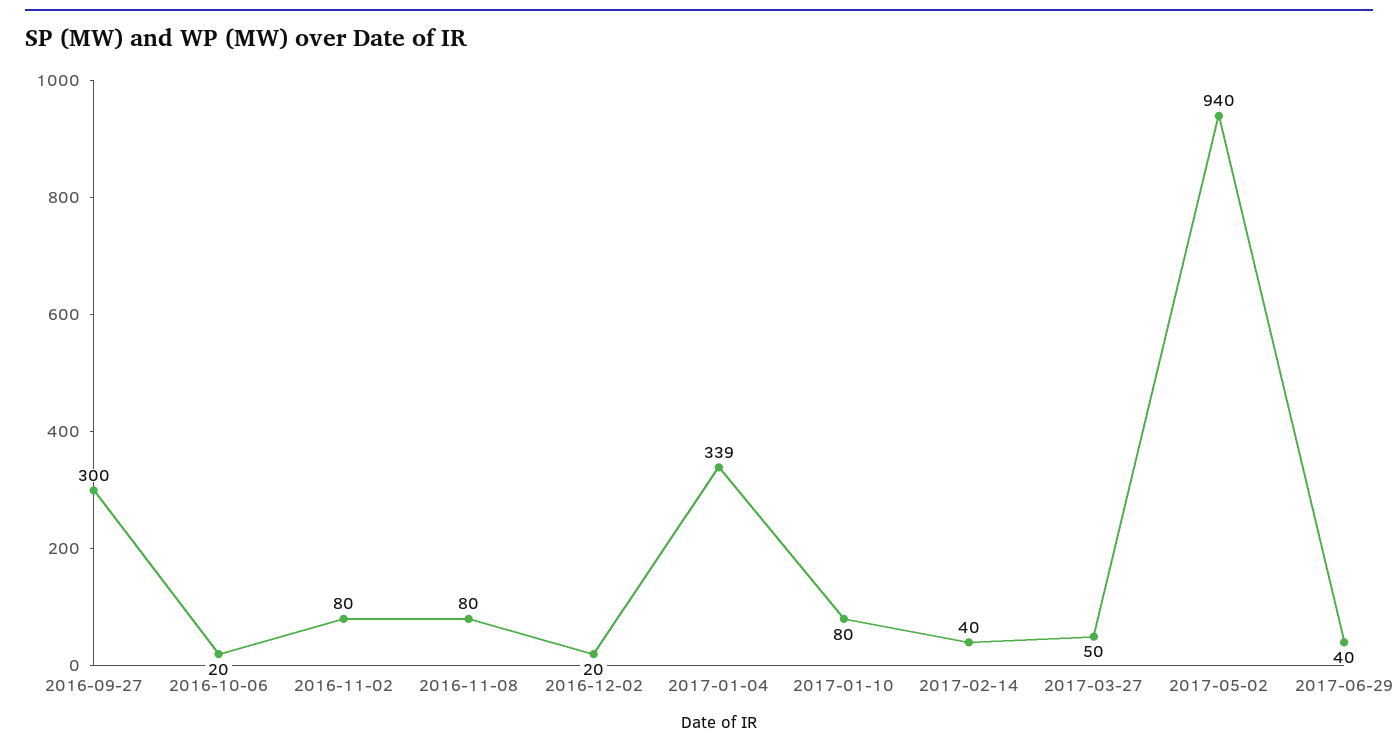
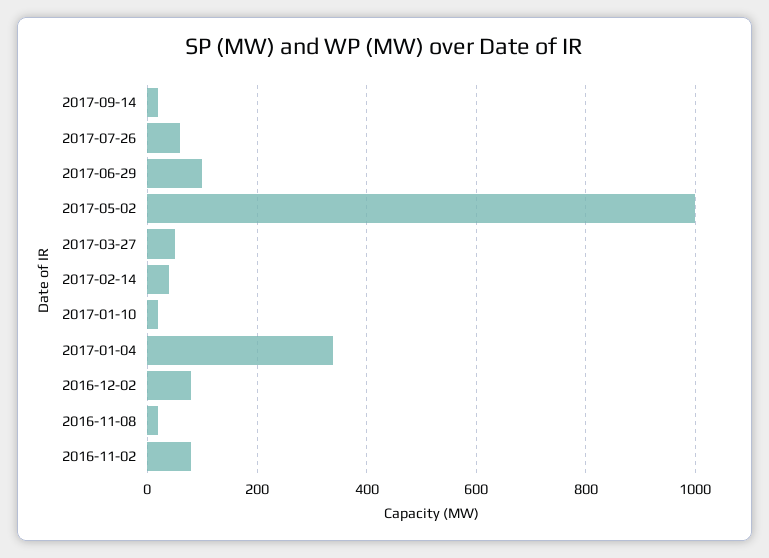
2016-09-27: 300 -> none
2016-10-06: 20 -> none
2016-11-08: 80 -> 20
2016-12-02: 20 -> 80
2017-01-10: 80 -> 20
2017-05-02: 940 -> 1000
2017-06-29: 40 -> 100
2017-09-14: none -> 20
2017-07-26: none -> 60

